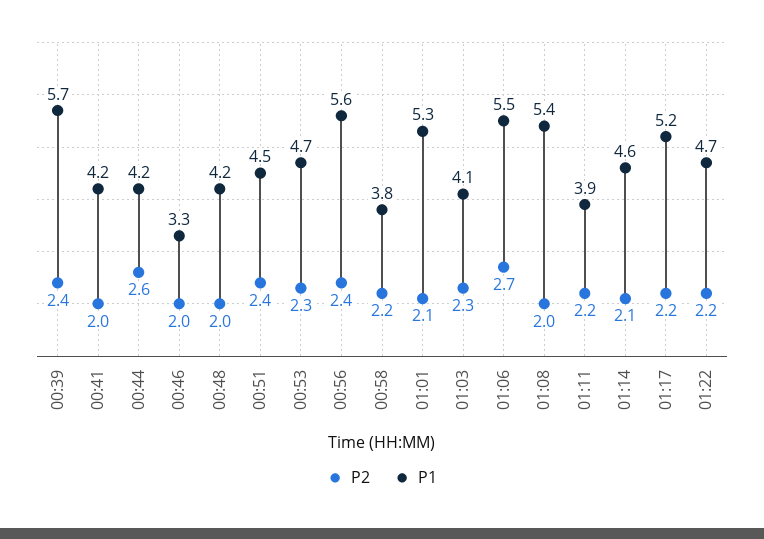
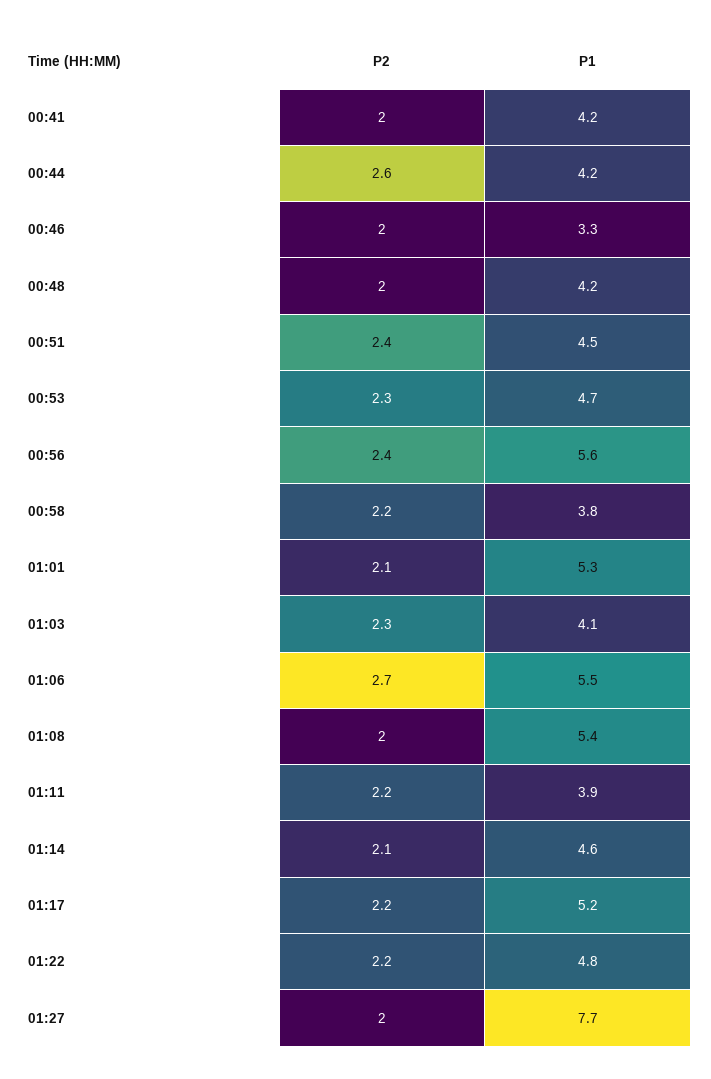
P2, 00:39: 2.4 -> none
P1, 00:39: 5.7 -> none
P1, 01:22: 4.7 -> 4.8
P2, 01:27: none -> 2
P1, 01:27: none -> 7.7

